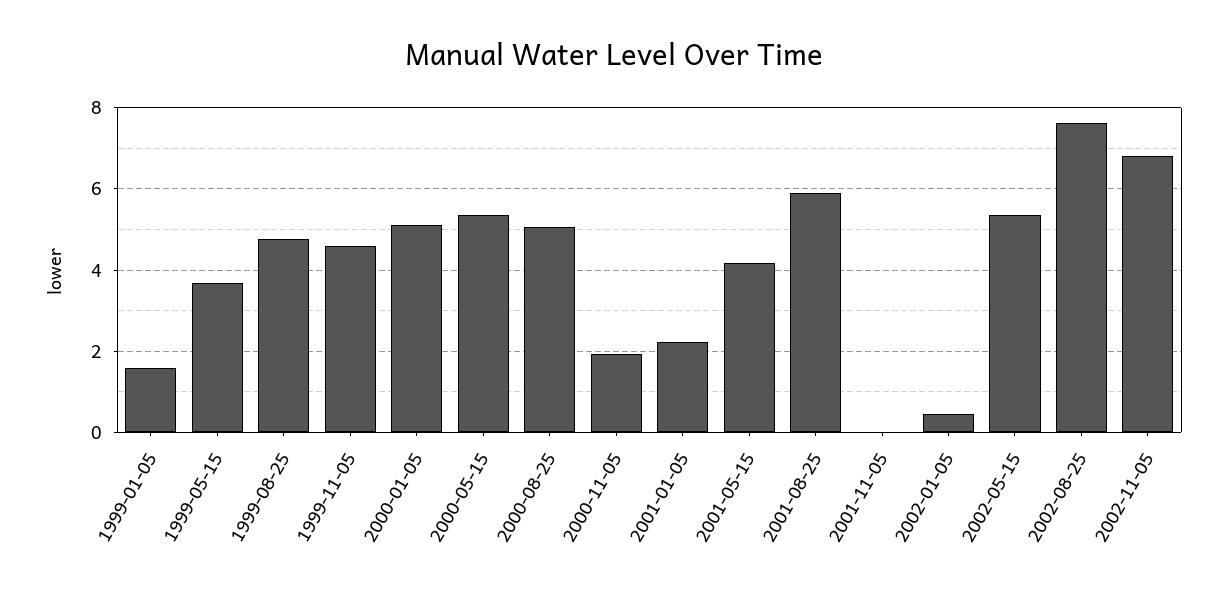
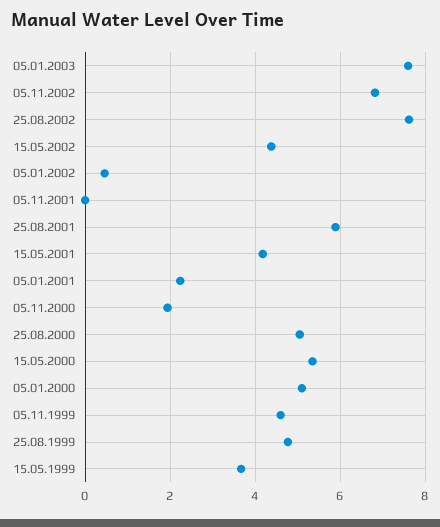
1999-01-05: 1.6 -> none
2002-05-15: 5.4 -> 4.4
05.01.2003: none -> 7.6

